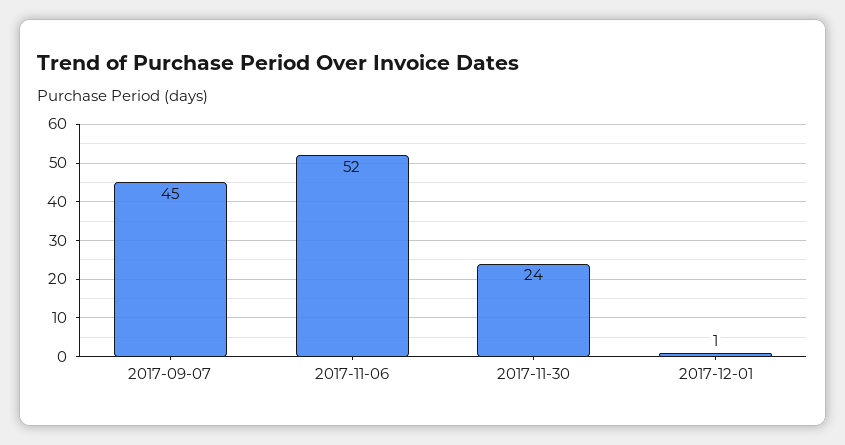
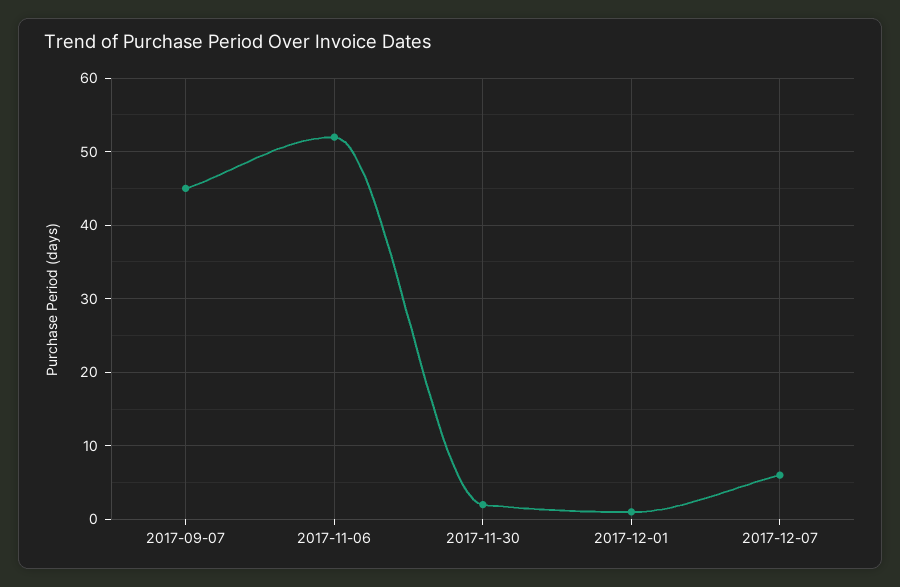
2017-11-30: 24 -> 2
2017-12-07: none -> 6

